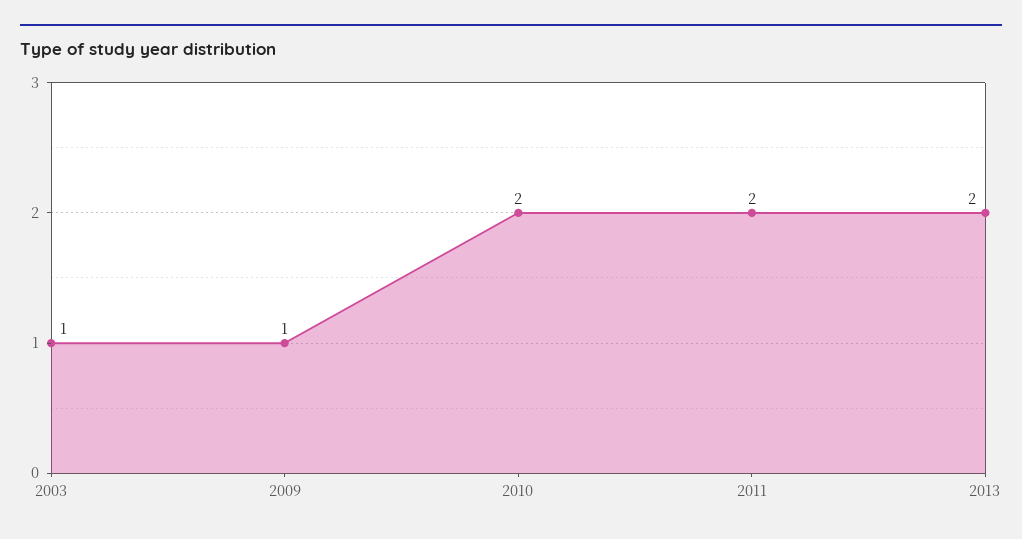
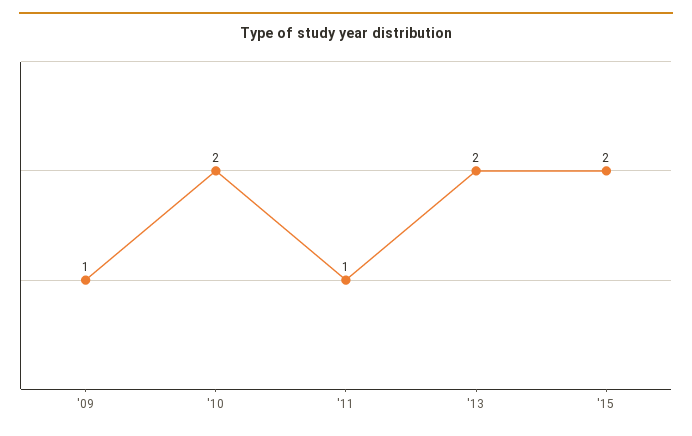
2003: 1 -> none
2011: 2 -> 1
'15: none -> 2

